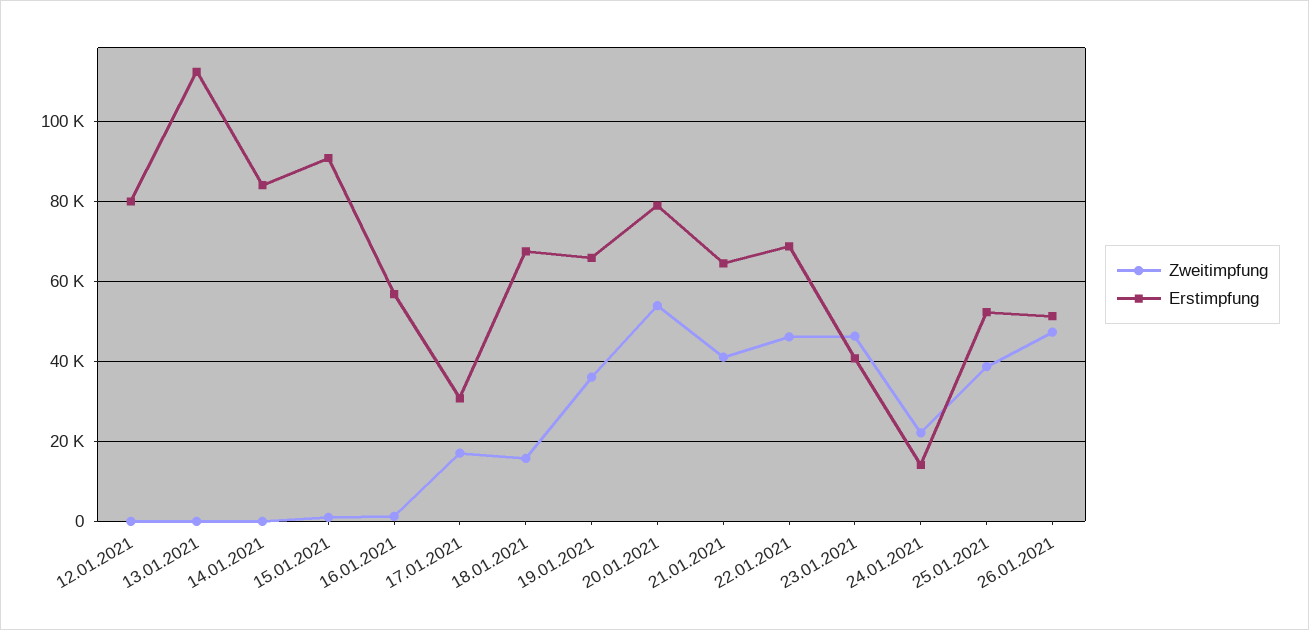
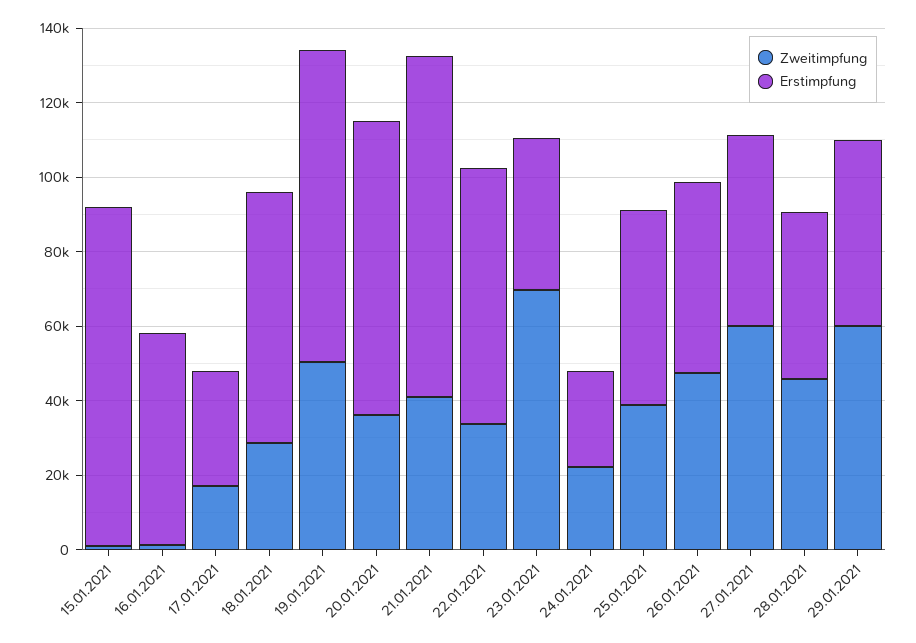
Zweitimpfung, 12.01.2021: 0 -> none
Erstimpfung, 12.01.2021: 80000 -> none
Zweitimpfung, 13.01.2021: 0 -> none
Erstimpfung, 13.01.2021: 112000 -> none
Zweitimpfung, 14.01.2021: 0 -> none
Erstimpfung, 14.01.2021: 84000 -> none
Zweitimpfung, 18.01.2021: 16000 -> 30000
Zweitimpfung, 19.01.2021: 36000 -> 50000
Erstimpfung, 19.01.2021: 66000 -> 85000
Zweitimpfung, 20.01.2021: 54000 -> 35000
Erstimpfung, 21.01.2021: 64000 -> 90000
Zweitimpfung, 22.01.2021: 46000 -> 35000
Zweitimpfung, 23.01.2021: 46000 -> 70000
Erstimpfung, 24.01.2021: 14000 -> 25000
Zweitimpfung, 27.01.2021: none -> 60000
Erstimpfung, 27.01.2021: none -> 50000
Zweitimpfung, 28.01.2021: none -> 45000
Erstimpfung, 28.01.2021: none -> 45000
Zweitimpfung, 29.01.2021: none -> 60000
Erstimpfung, 29.01.2021: none -> 50000

